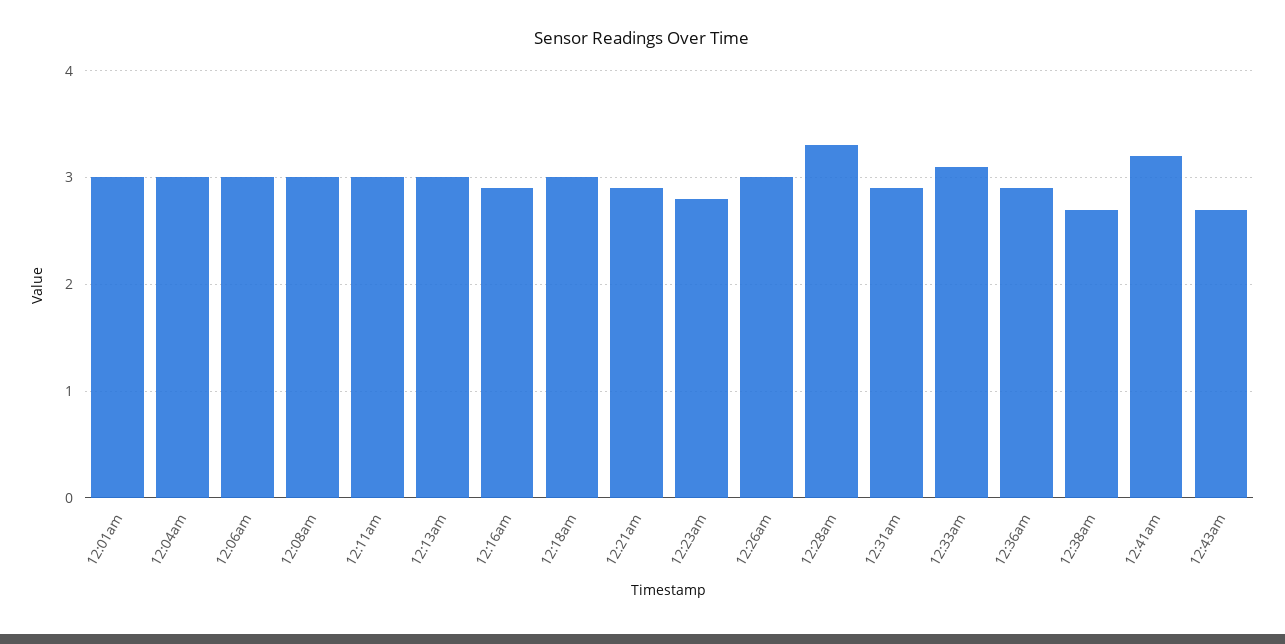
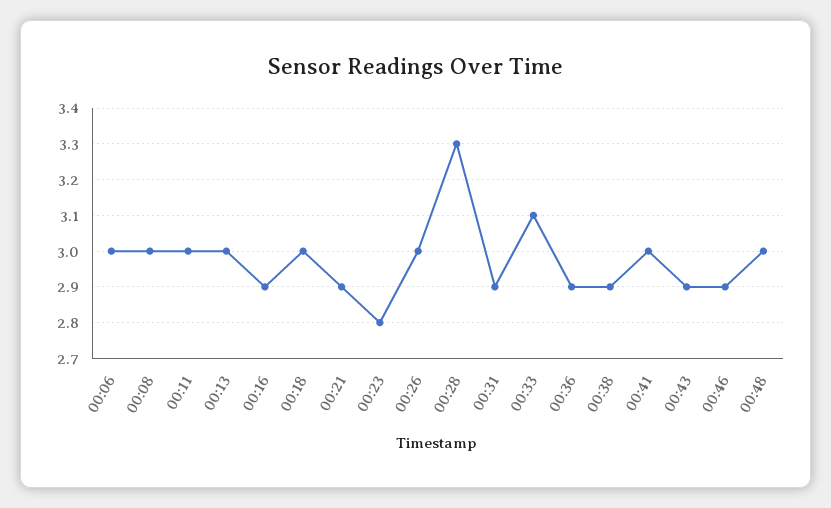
12:01am: 3 -> none
12:04am: 3 -> none
12:38am: 2.7 -> 2.9
12:41am: 3.2 -> 3
12:43am: 2.7 -> 2.9
00:46: none -> 2.9
00:48: none -> 3

